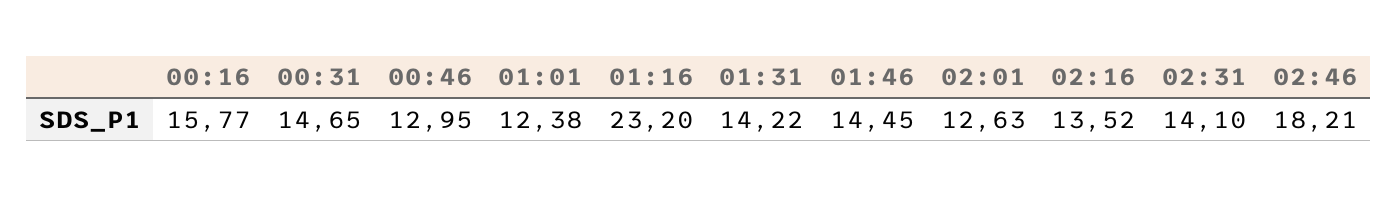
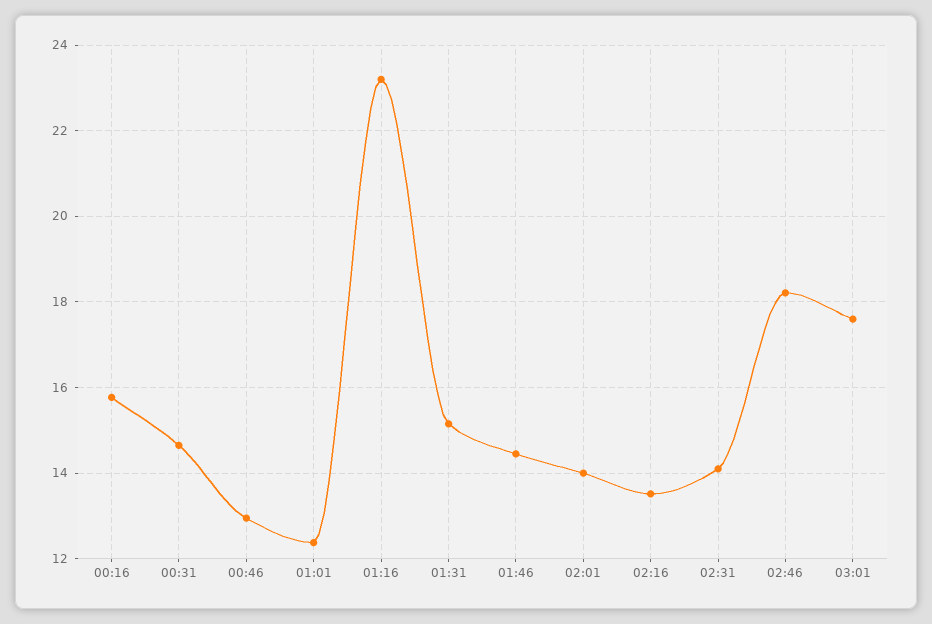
01:31: 14.22 -> 15.2
02:01: 12.63 -> 14
03:01: none -> 17.6

